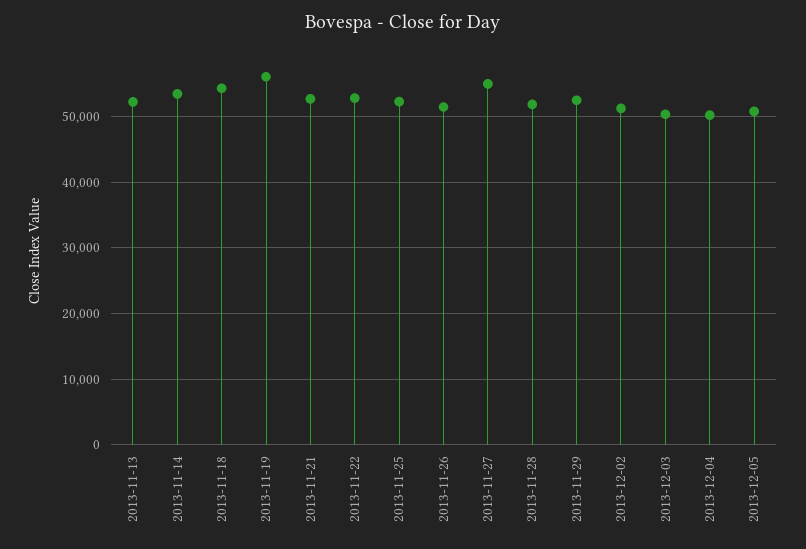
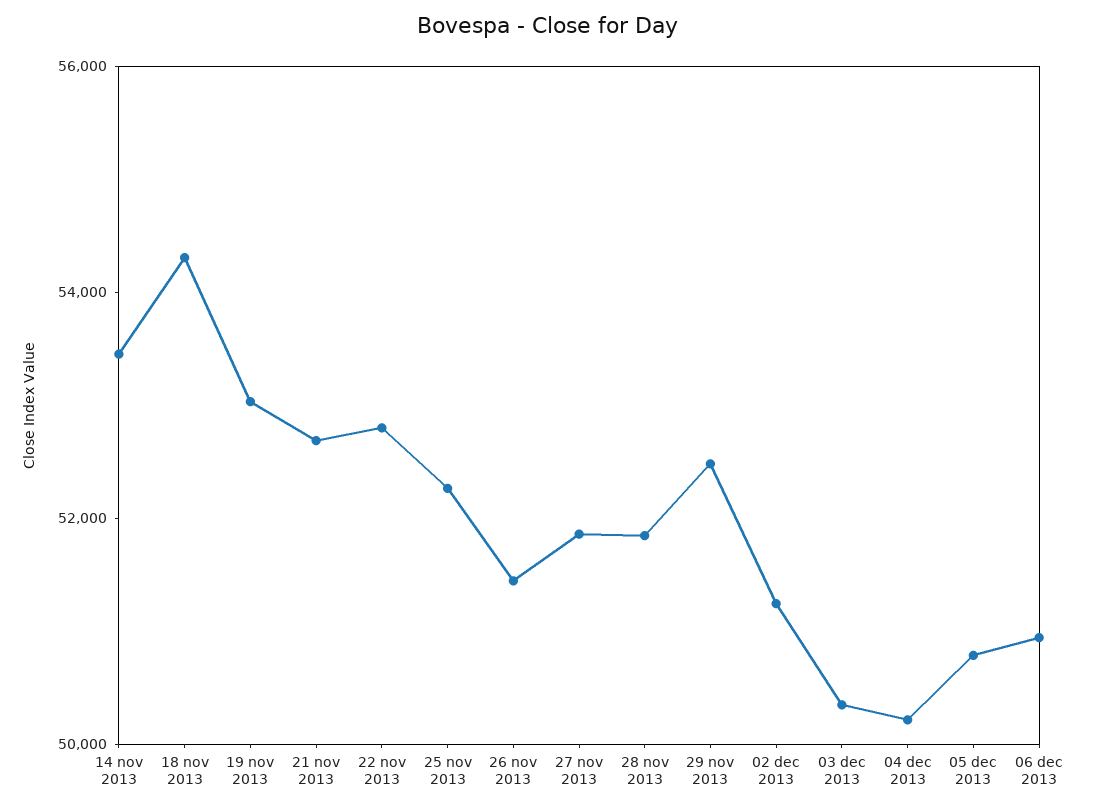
2013-11-13: 52000 -> none
2013-11-19: 56000 -> 53000
2013-11-27: 55000 -> 52000
06 dec 2013: none -> 51000

